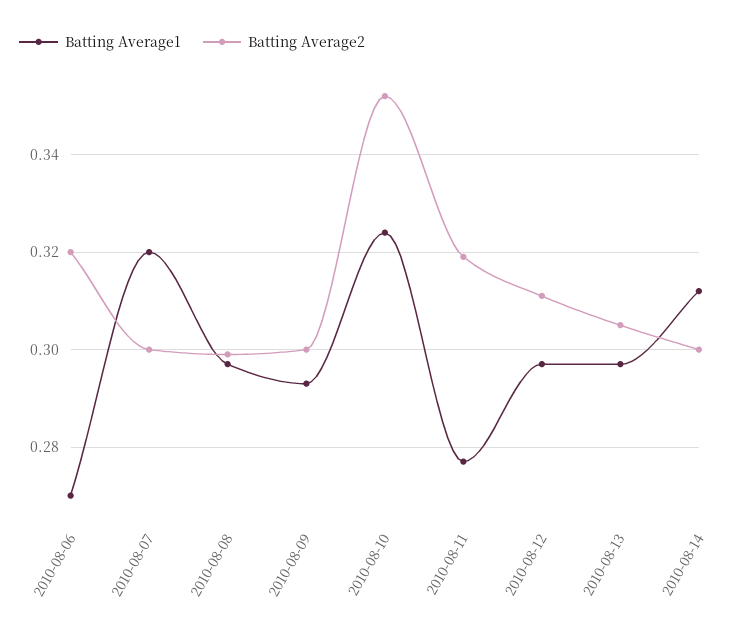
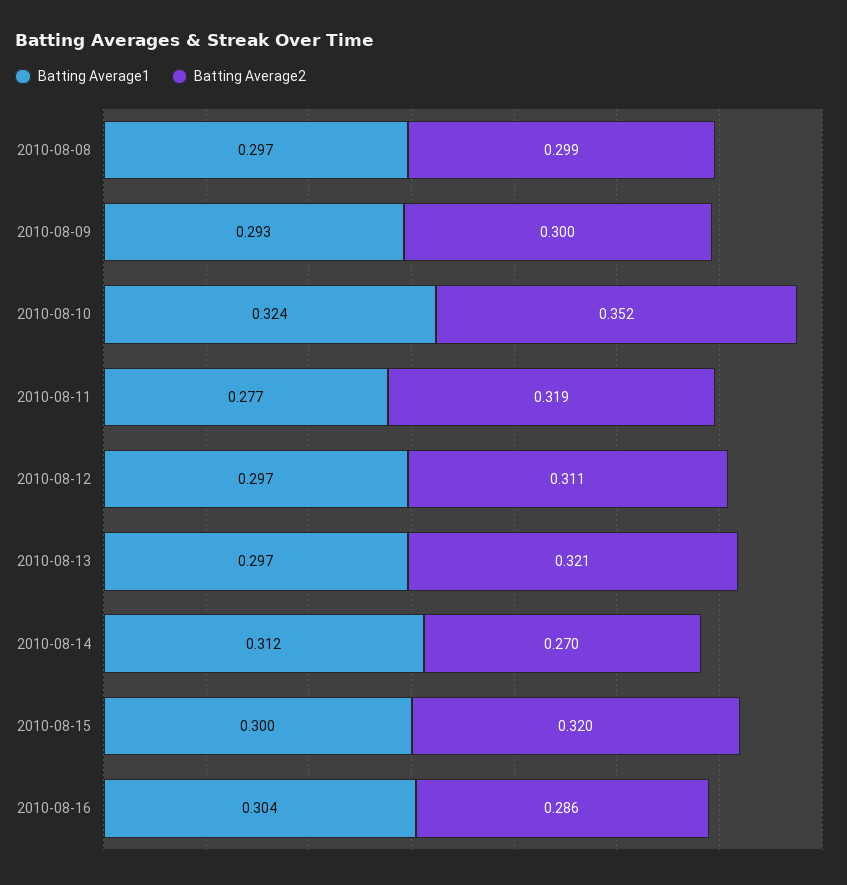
Batting Average1, 2010-08-06: 0.27 -> none
Batting Average2, 2010-08-06: 0.32 -> none
Batting Average1, 2010-08-07: 0.32 -> none
Batting Average2, 2010-08-07: 0.3 -> none
Batting Average2, 2010-08-13: 0.305 -> 0.321
Batting Average2, 2010-08-14: 0.3 -> 0.27
Batting Average1, 2010-08-15: none -> 0.3
Batting Average2, 2010-08-15: none -> 0.32
Batting Average1, 2010-08-16: none -> 0.304
Batting Average2, 2010-08-16: none -> 0.286

